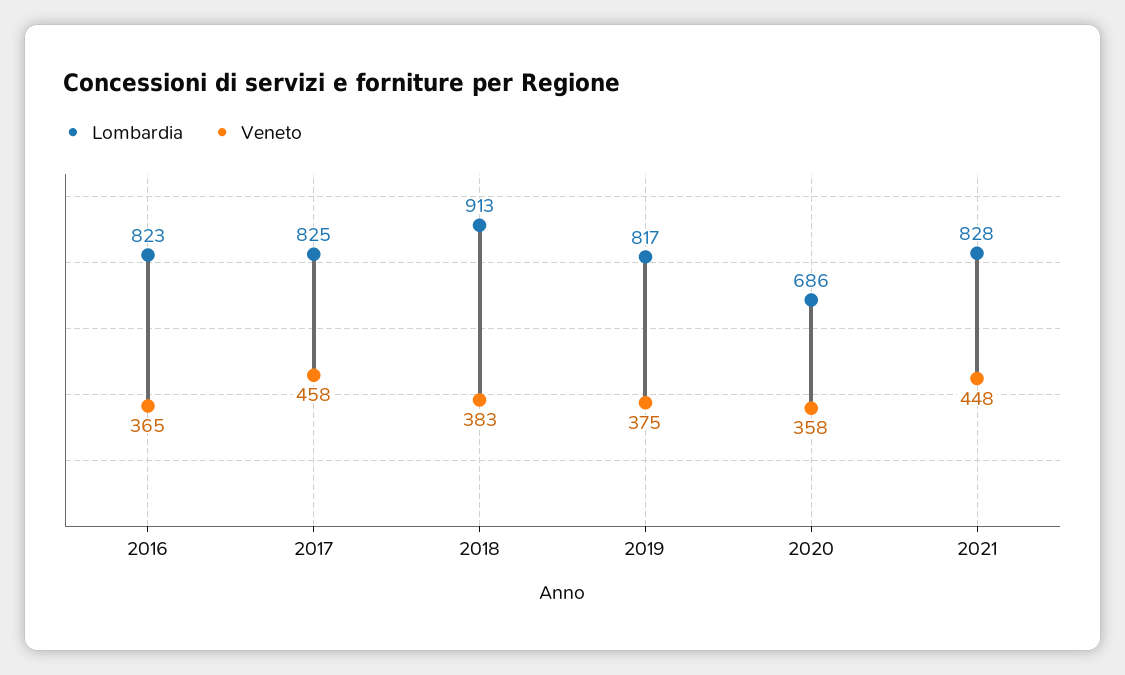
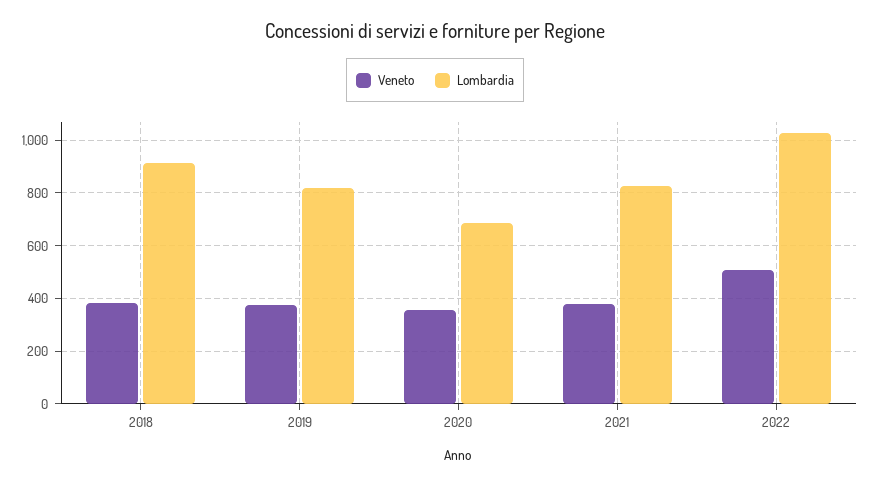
Lombardia, 2016: 823 -> none
Veneto, 2016: 365 -> none
Lombardia, 2017: 825 -> none
Veneto, 2017: 458 -> none
Veneto, 2021: 448 -> 375
Veneto, 2022: none -> 500
Lombardia, 2022: none -> 1025

